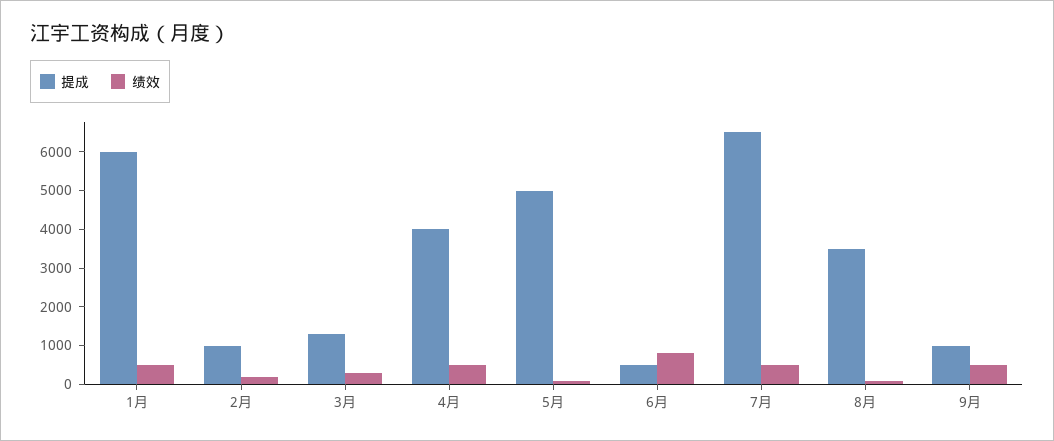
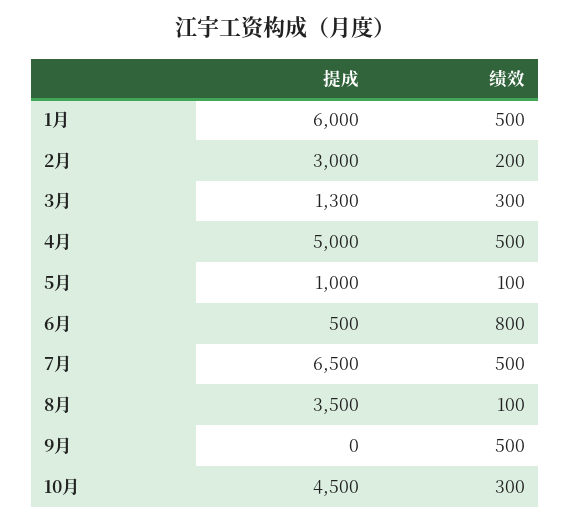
提成, 2月: 1000 -> 3000
提成, 4月: 4000 -> 5000
提成, 5月: 5000 -> 1000
提成, 9月: 1000 -> 0
提成, 10月: none -> 4500
绩效, 10月: none -> 300

